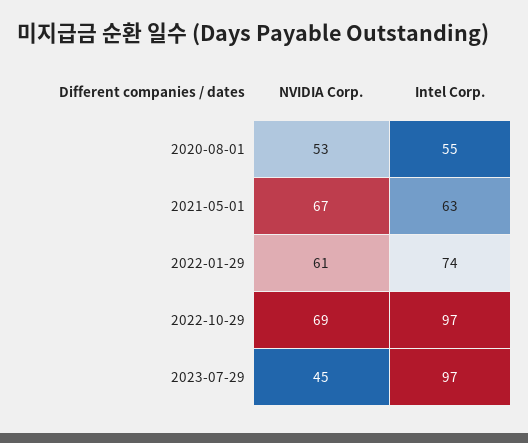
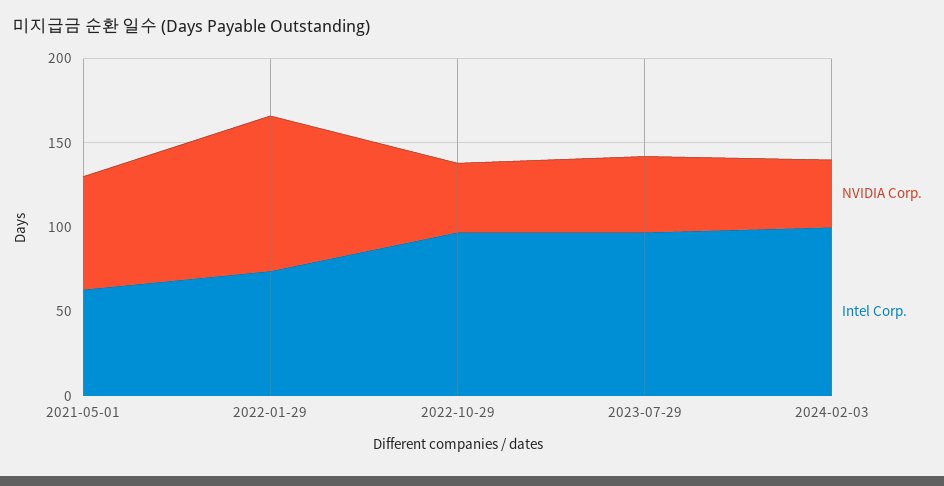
NVIDIA Corp., 2020-08-01: 53 -> none
Intel Corp., 2020-08-01: 55 -> none
NVIDIA Corp., 2022-01-29: 61 -> 90
NVIDIA Corp., 2022-10-29: 69 -> 40
NVIDIA Corp., 2024-02-03: none -> 40
Intel Corp., 2024-02-03: none -> 100

